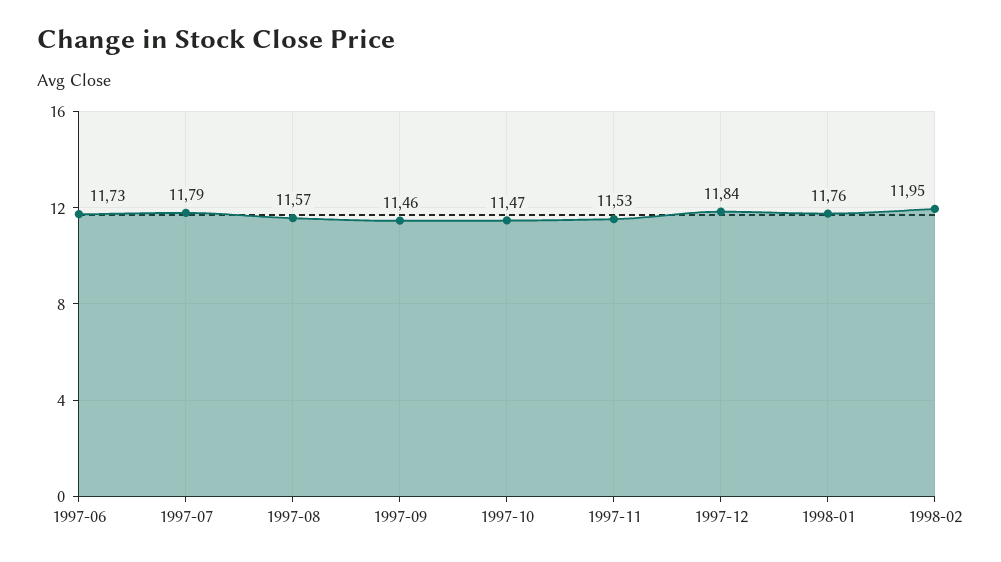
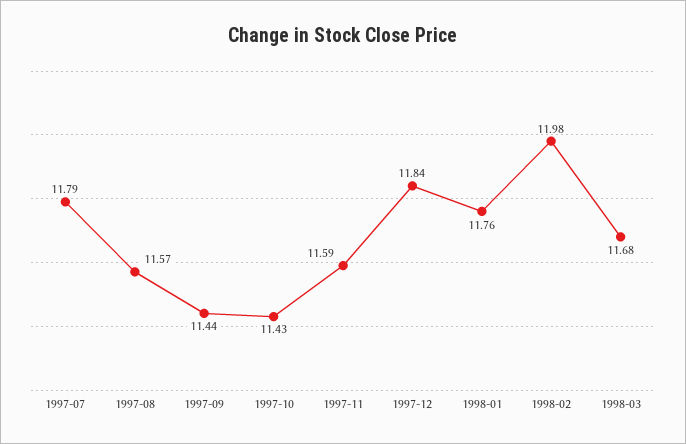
1997-06: 11.73 -> none
1997-09: 11.46 -> 11.44
1997-10: 11.47 -> 11.43
1997-11: 11.53 -> 11.59
1998-02: 11.95 -> 11.98
1998-03: none -> 11.68

